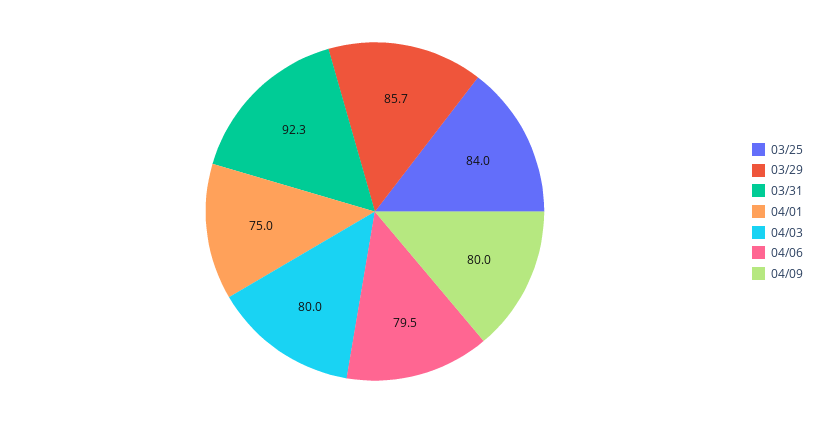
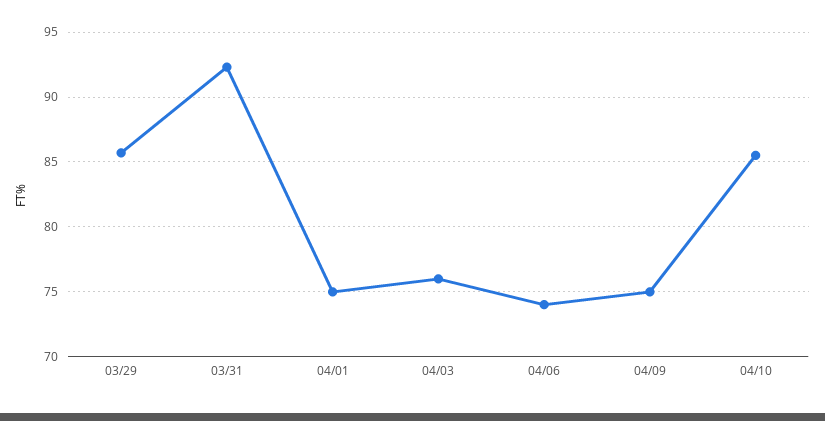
03/25: 84 -> none
04/03: 80 -> 76
04/06: 79.5 -> 74
04/09: 80 -> 75
04/10: none -> 85.5

